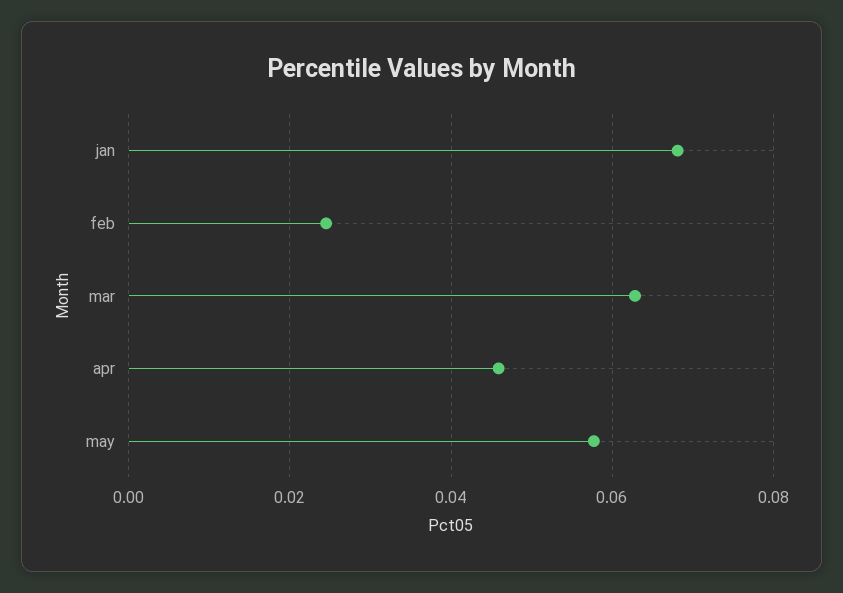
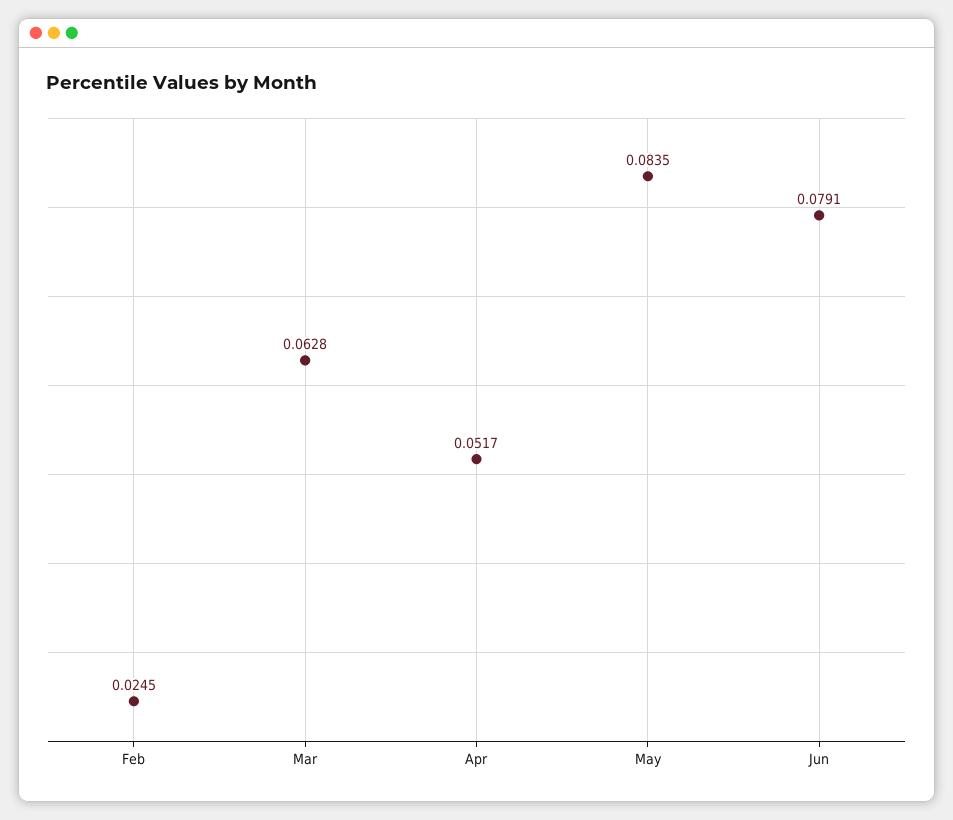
jan: 0.068 -> none
apr: 0.046 -> 0.0517
may: 0.058 -> 0.0835
Jun: none -> 0.0791

